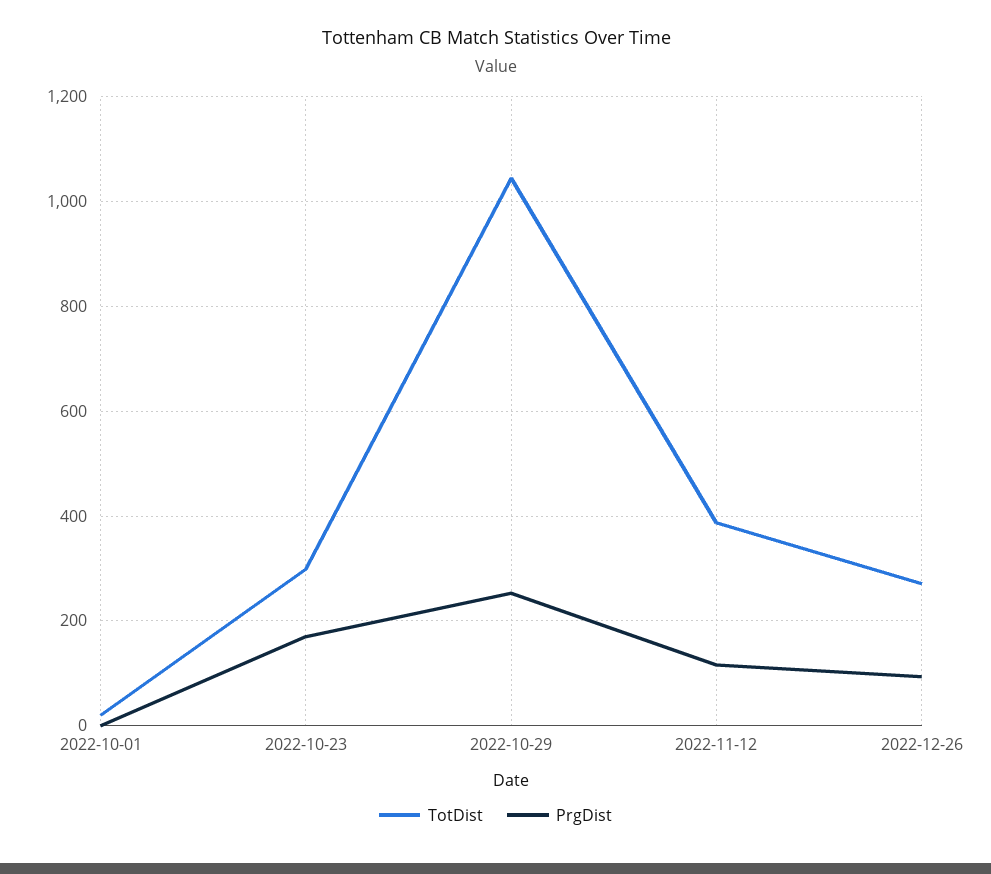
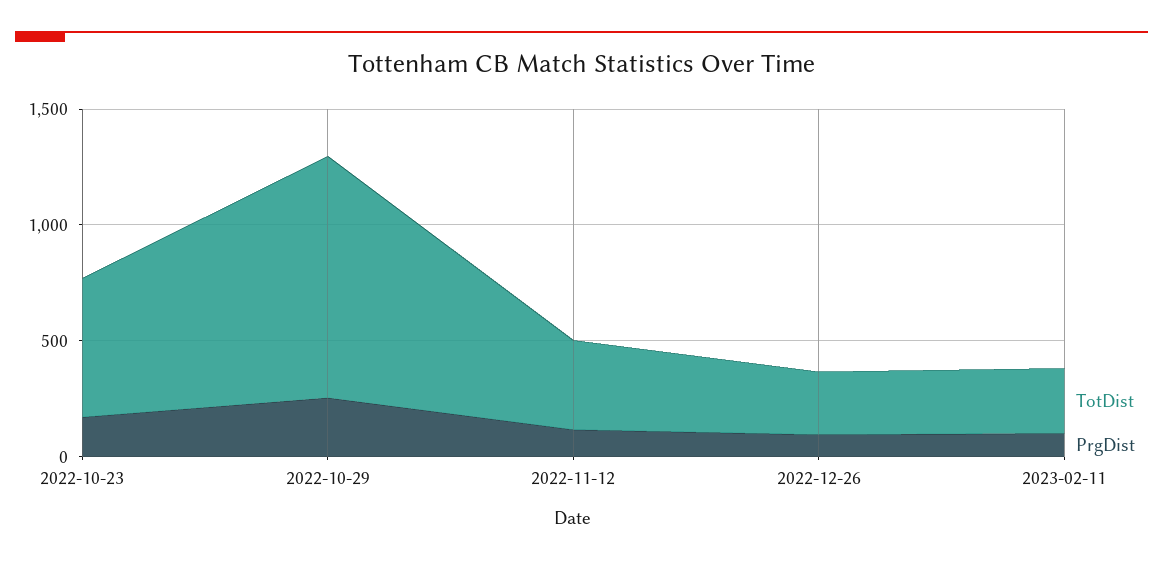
TotDist, 2022-10-01: 20 -> none
PrgDist, 2022-10-01: 0 -> none
TotDist, 2022-10-23: 300 -> 600
TotDist, 2023-02-11: none -> 300
PrgDist, 2023-02-11: none -> 100

